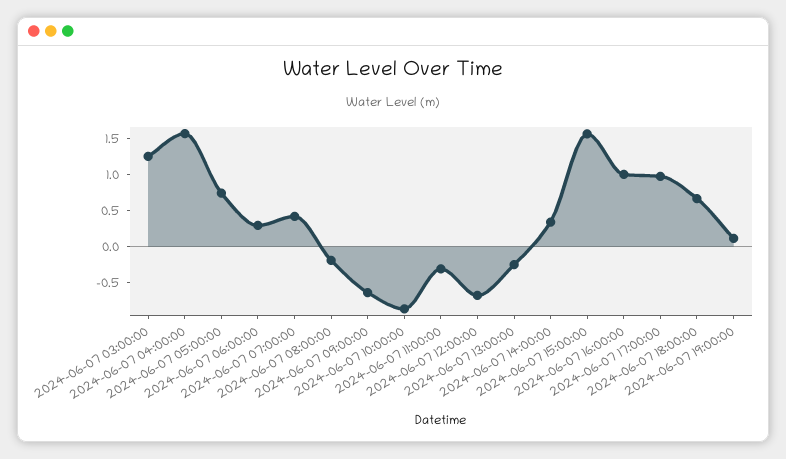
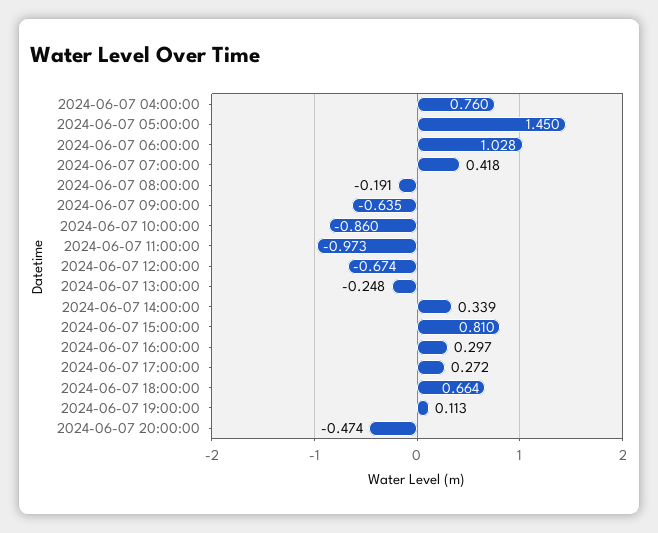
2024-06-07 03:00:00: 1.25 -> none
2024-06-07 04:00:00: 1.5 -> 0.76
2024-06-07 05:00:00: 0.75 -> 1.45
2024-06-07 06:00:00: 0.25 -> 1.028
2024-06-07 11:00:00: -0.25 -> -0.973
2024-06-07 15:00:00: 1.5 -> 0.81
2024-06-07 16:00:00: 1 -> 0.297
2024-06-07 17:00:00: 1 -> 0.272
2024-06-07 20:00:00: none -> -0.474

